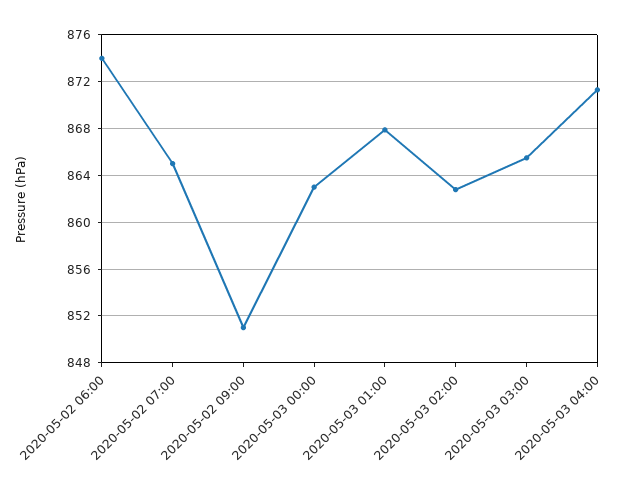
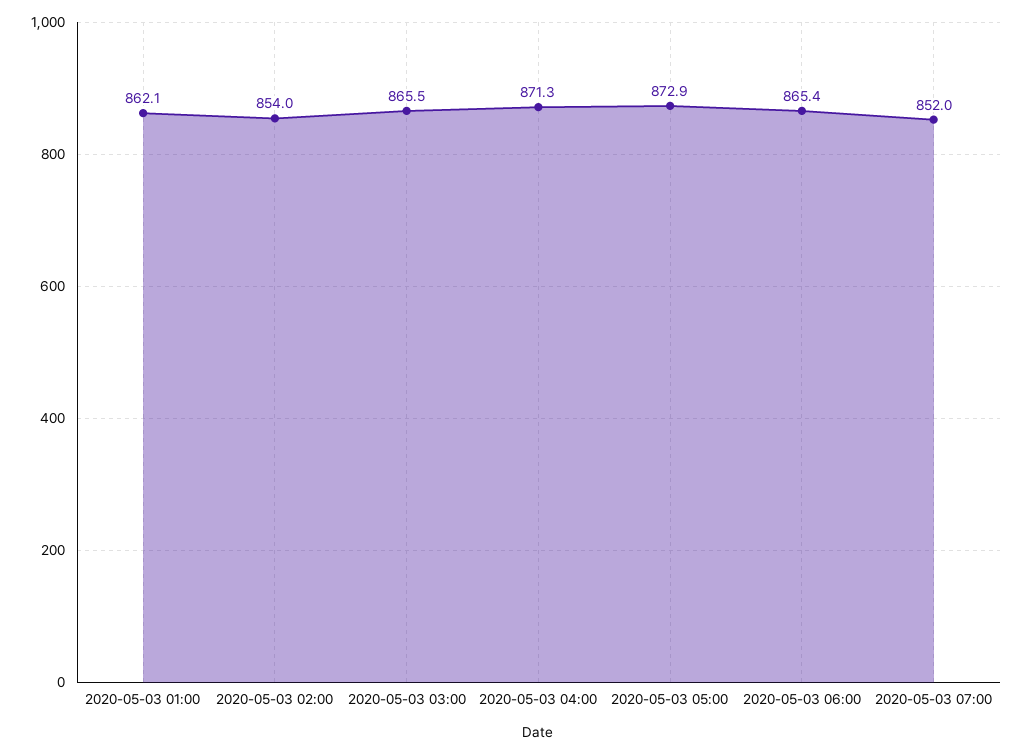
2020-05-02 06:00: 874 -> none
2020-05-02 07:00: 865 -> none
2020-05-02 09:00: 851 -> none
2020-05-03 00:00: 863 -> none
2020-05-03 01:00: 868 -> 862.1
2020-05-03 02:00: 863 -> 854
2020-05-03 05:00: none -> 872.9
2020-05-03 06:00: none -> 865.4
2020-05-03 07:00: none -> 852

